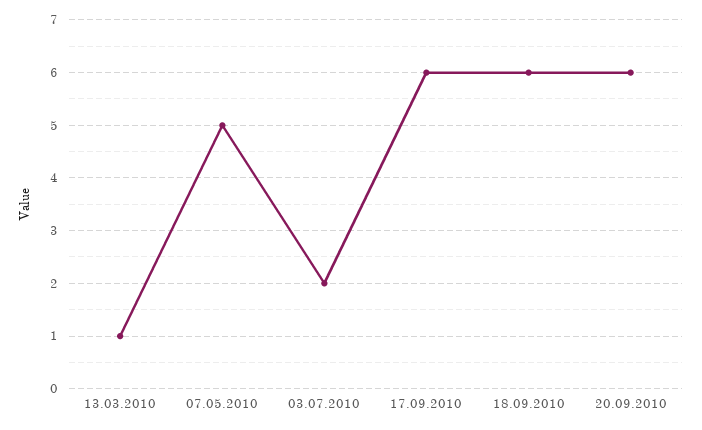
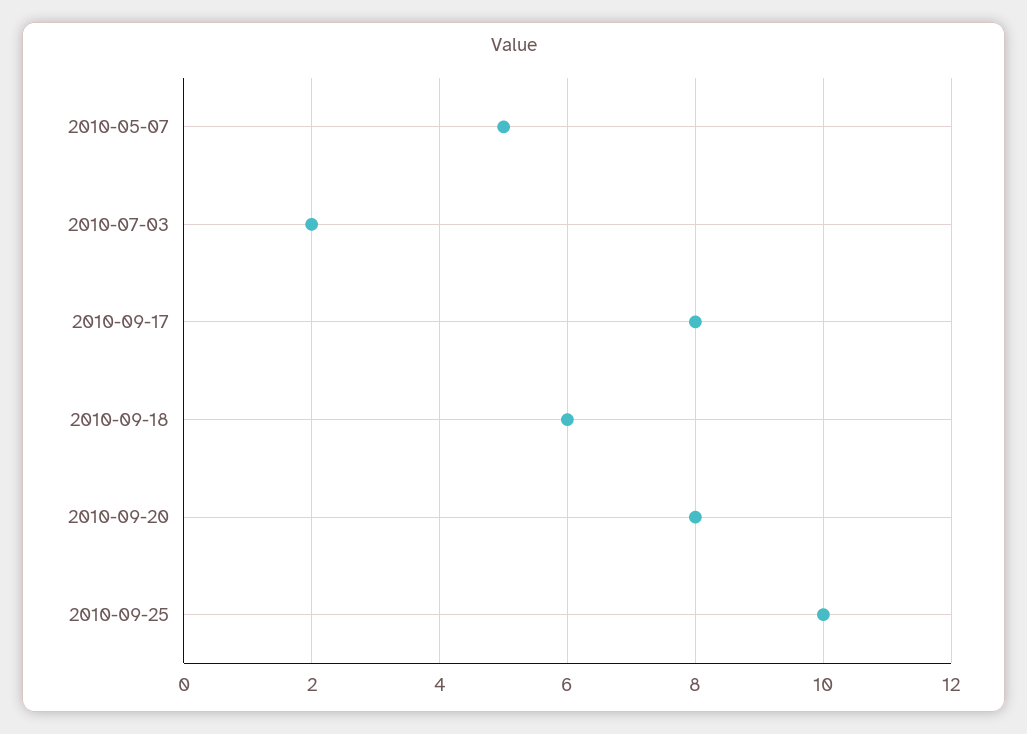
13.03.2010: 1 -> none
17.09.2010: 6 -> 8
20.09.2010: 6 -> 8
2010-09-25: none -> 10

